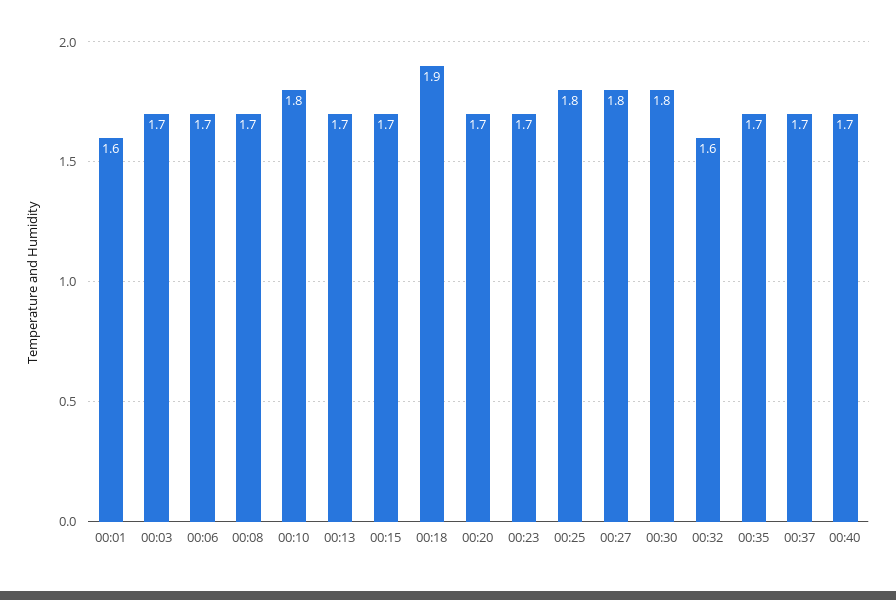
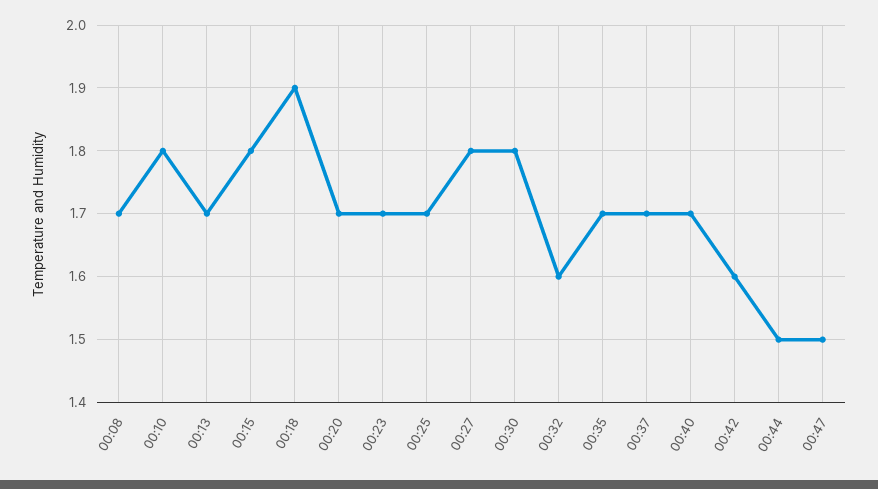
00:01: 1.6 -> none
00:03: 1.7 -> none
00:06: 1.7 -> none
00:15: 1.7 -> 1.8
00:25: 1.8 -> 1.7
00:42: none -> 1.6
00:44: none -> 1.5
00:47: none -> 1.5

